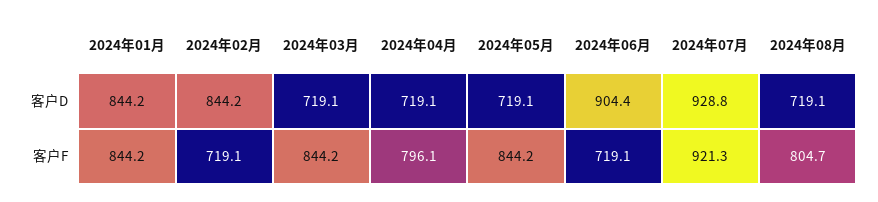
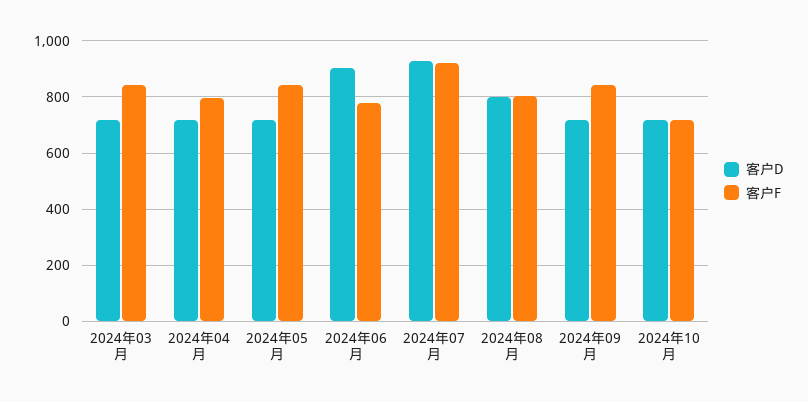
客户D, 2024年01月: 844.2 -> none
客户D, 2024年02月: 844.2 -> none
客户D, 2024年08月: 719.1 -> 800
客户F, 2024年01月: 844.2 -> none
客户F, 2024年02月: 719.1 -> none
客户F, 2024年06月: 719.1 -> 775
客户D, 2024年09月: none -> 725
客户F, 2024年09月: none -> 850
客户D, 2024年10月: none -> 725
客户F, 2024年10月: none -> 725

